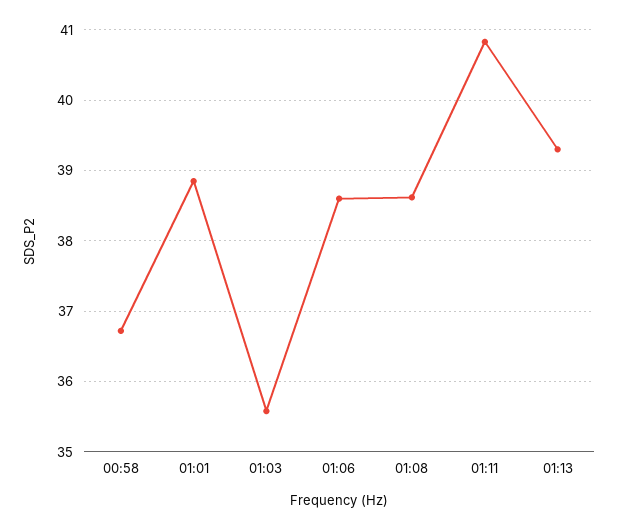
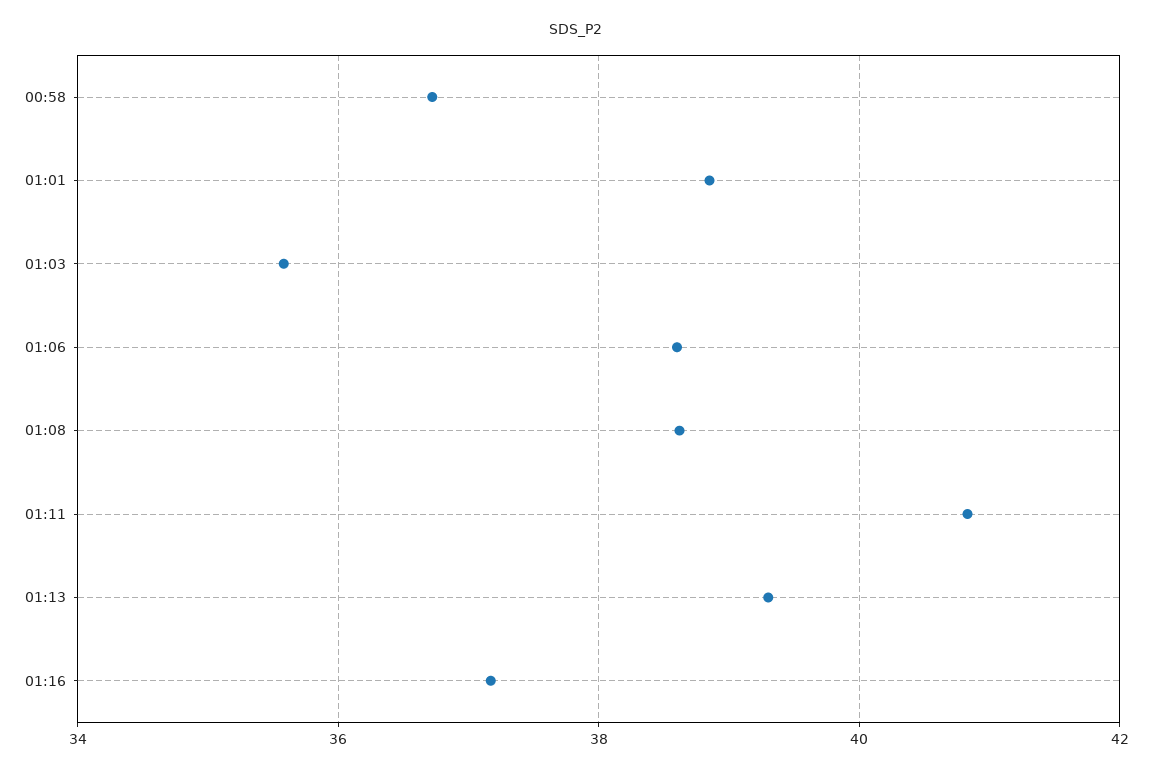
01:16: none -> 37.2

